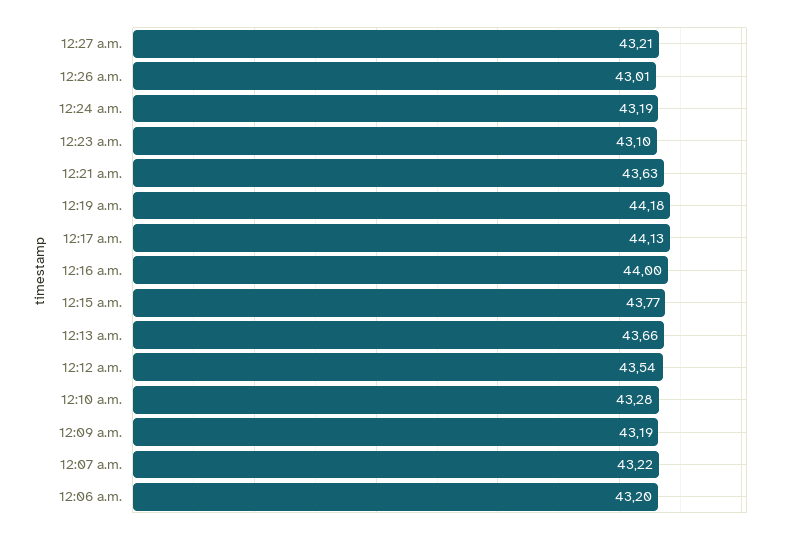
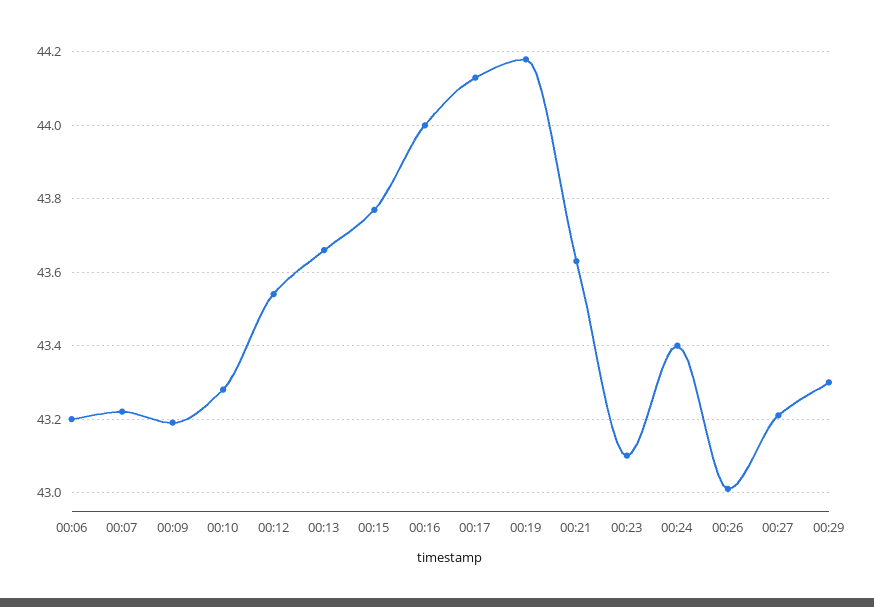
12:24 a.m.: 43.19 -> 43.4
00:29: none -> 43.3

